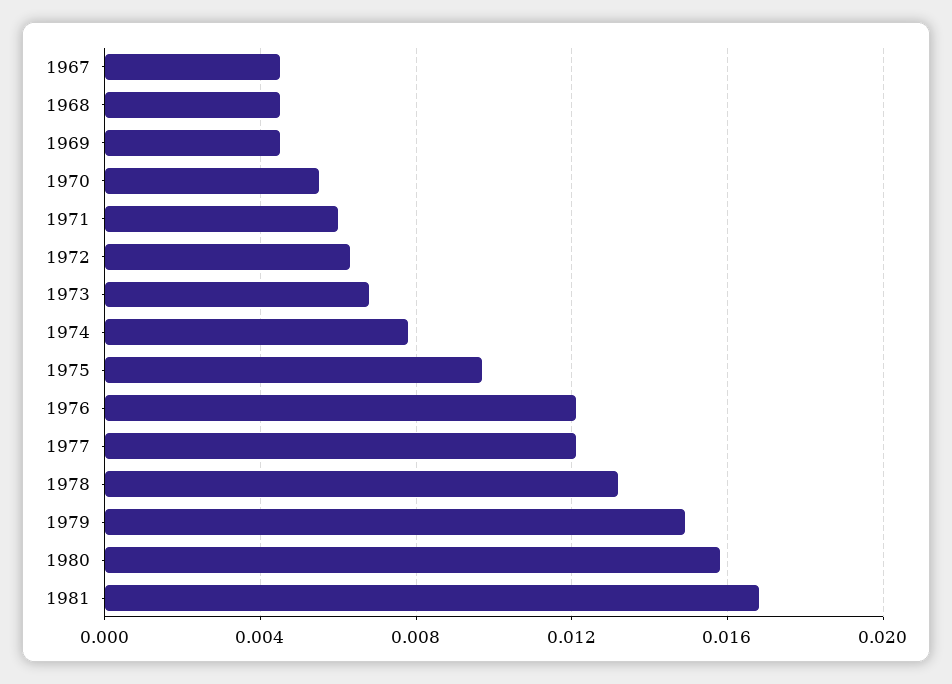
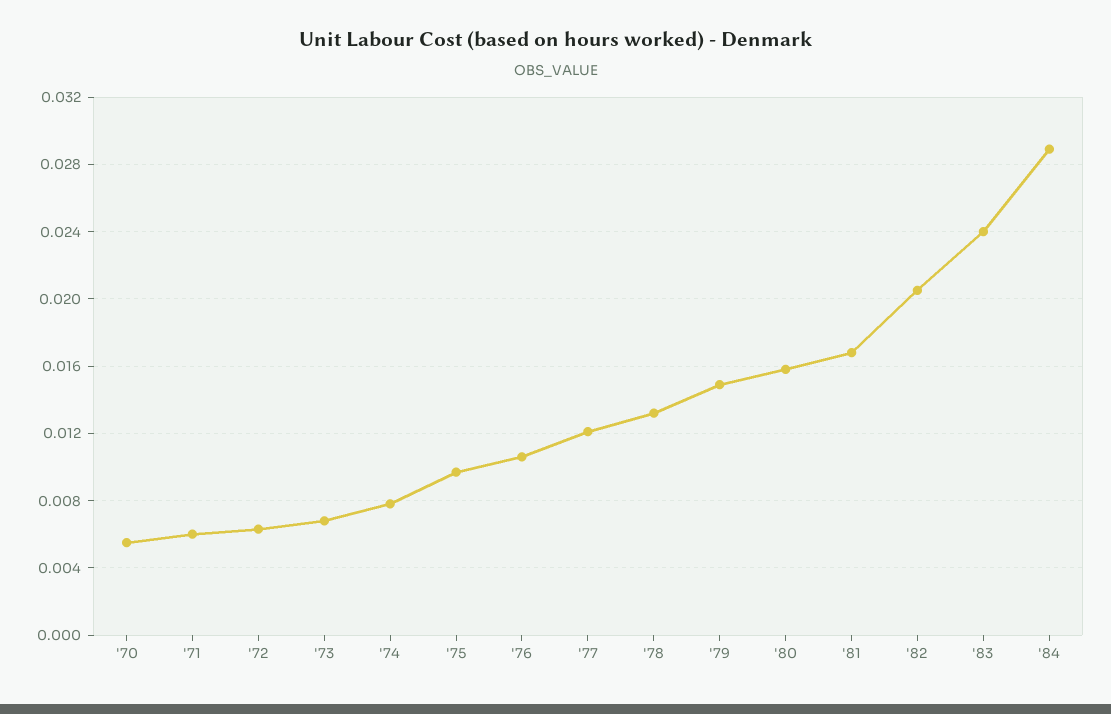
1967: 0.0045 -> none
1968: 0.0045 -> none
1969: 0.0045 -> none
1976: 0.012 -> 0.0105
'82: none -> 0.0205
'83: none -> 0.024
'84: none -> 0.029

